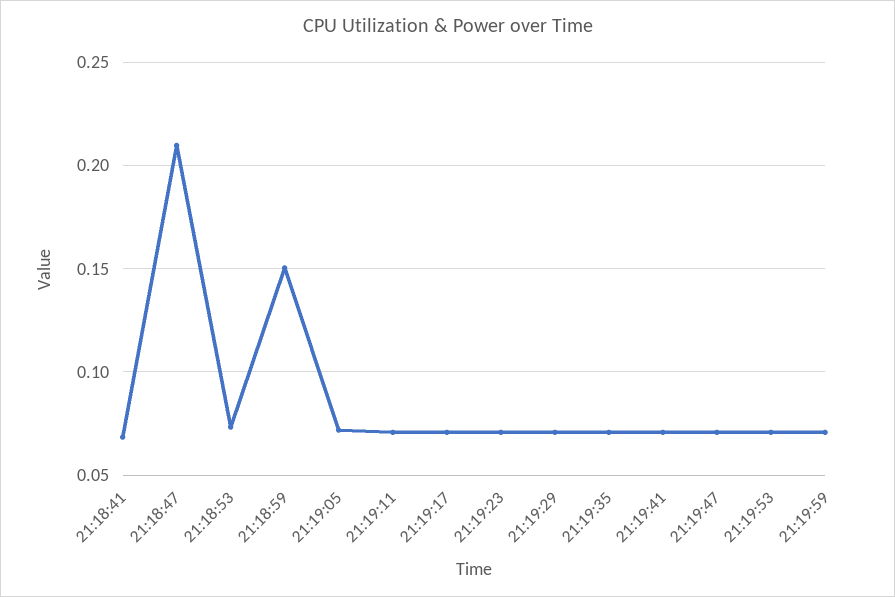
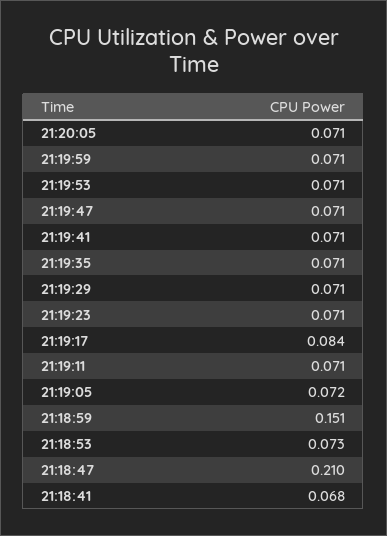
21:19:17: 0.07 -> 0.084
21:20:05: none -> 0.071

